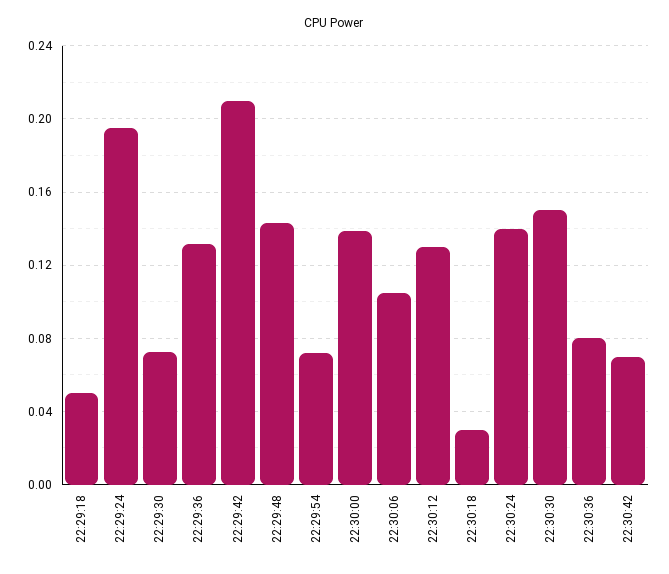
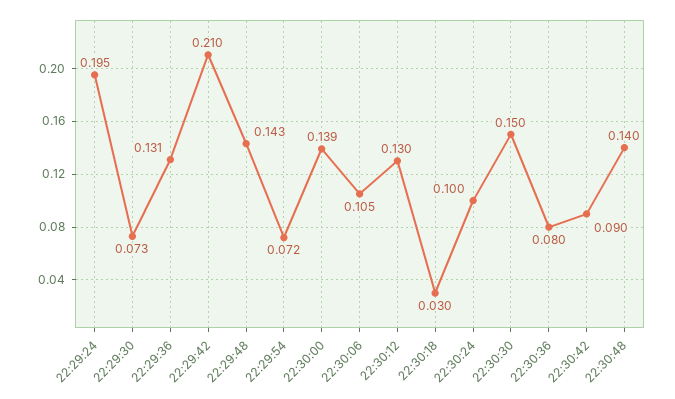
22:29:18: 0.05 -> none
22:30:24: 0.14 -> 0.1
22:30:42: 0.07 -> 0.09
22:30:48: none -> 0.14

